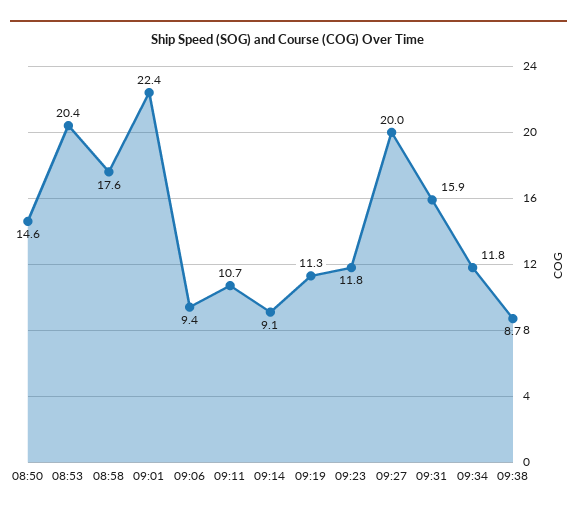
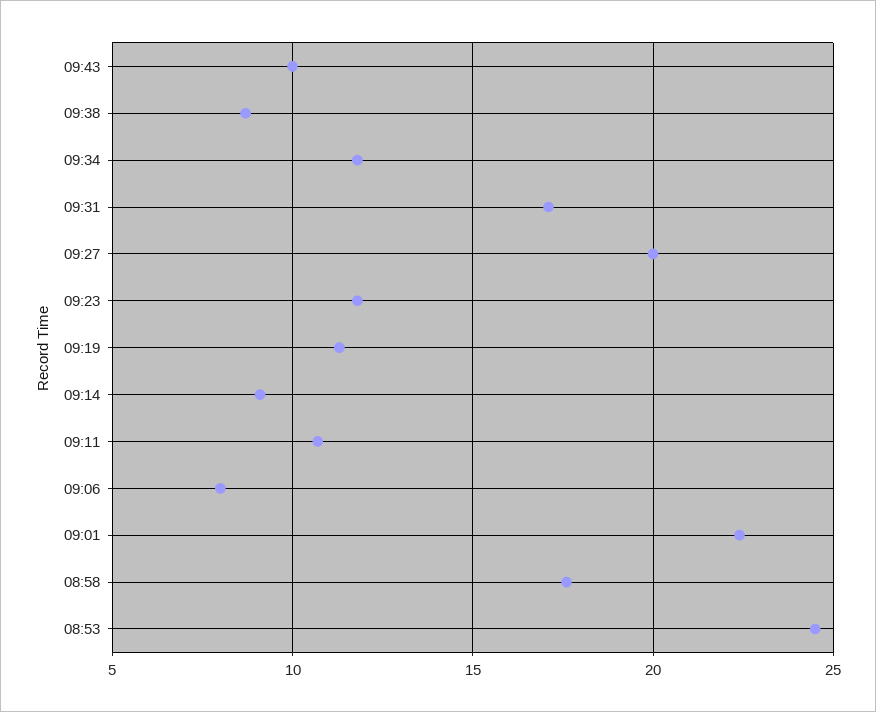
08:50: 14.6 -> none
08:53: 20.4 -> 24.5
09:06: 9.4 -> 8
09:31: 15.9 -> 17
09:43: none -> 10

